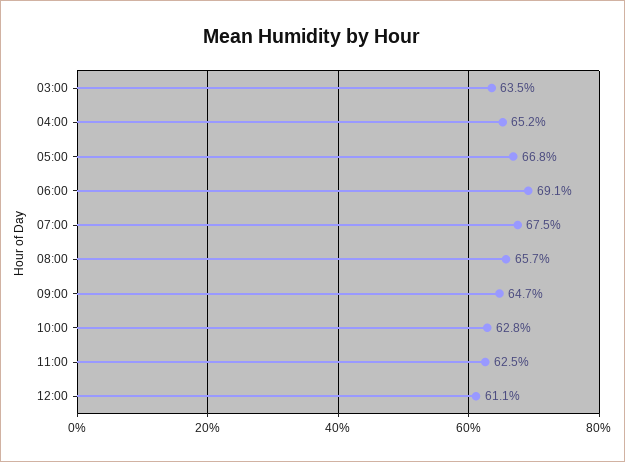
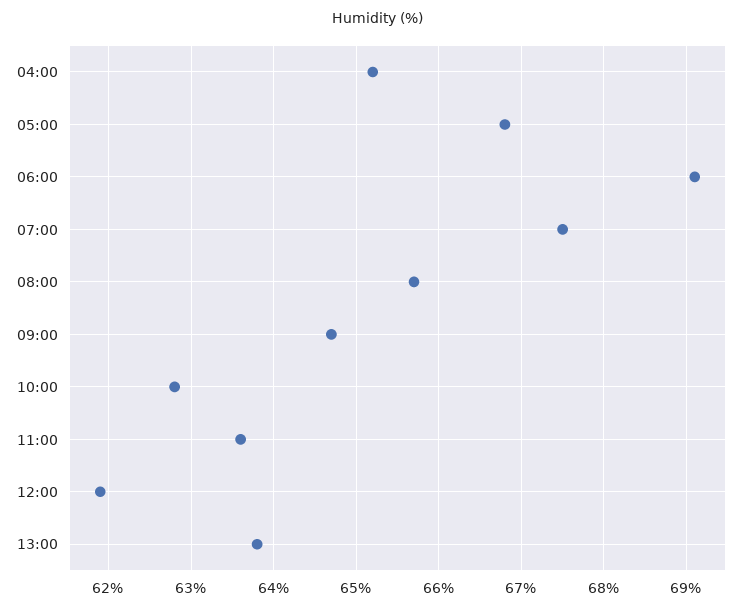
03:00: 63.5 -> none
11:00: 62.5 -> 63.6
12:00: 61.1 -> 61.9
13:00: none -> 63.8

